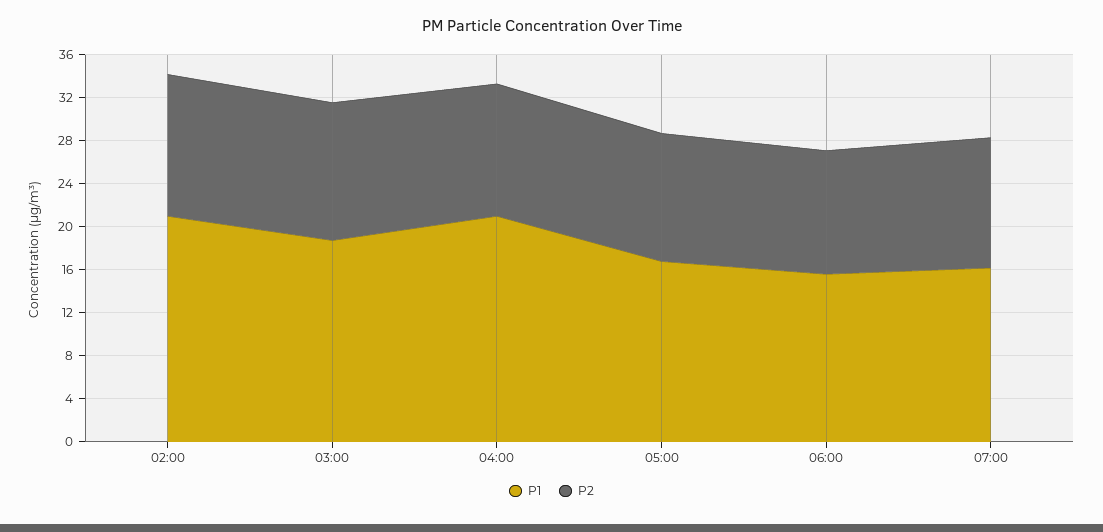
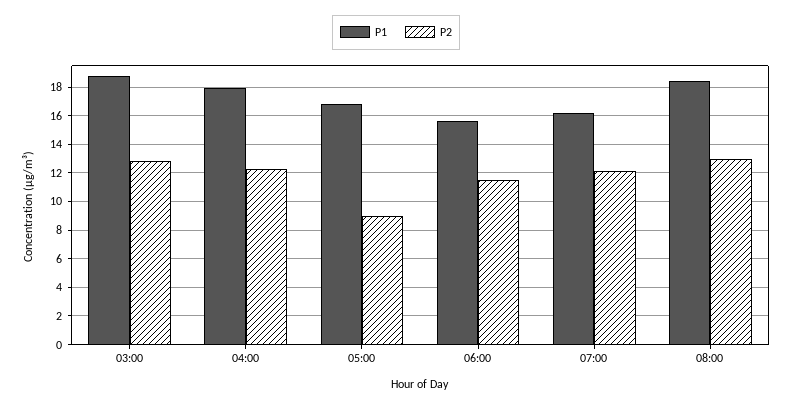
P1, 02:00: 21 -> none
P2, 02:00: 13 -> none
P1, 04:00: 21 -> 18
P2, 05:00: 12 -> 9
P1, 08:00: none -> 18.5
P2, 08:00: none -> 13

